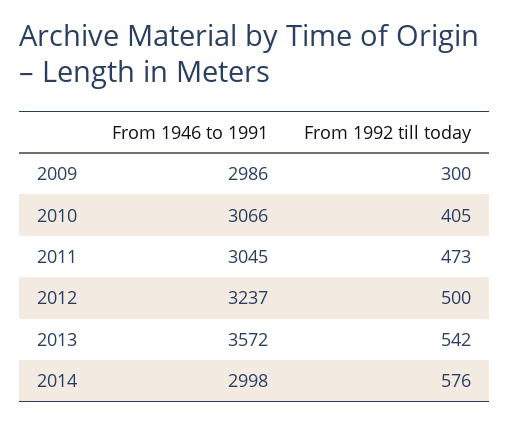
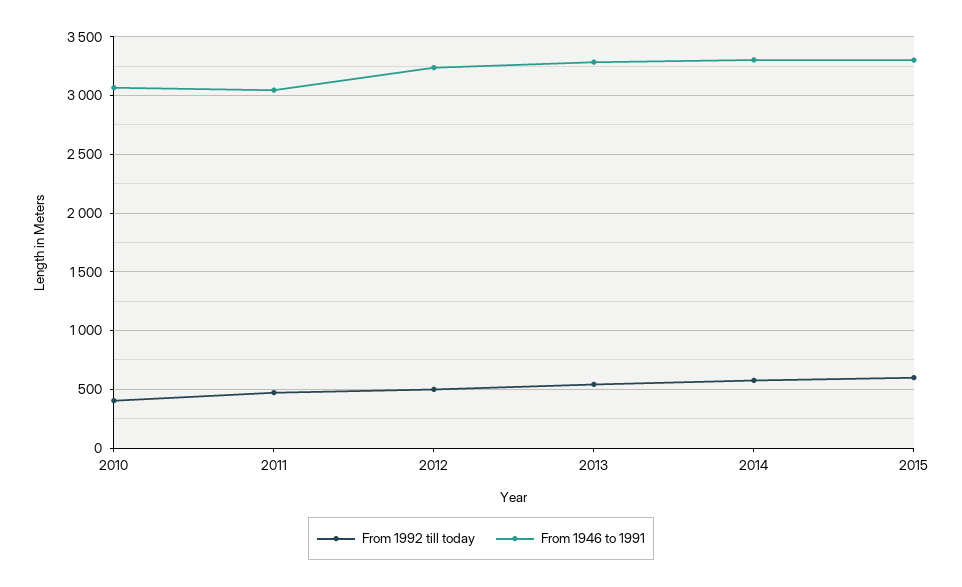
From 1946 to 1991, 2009: 2986 -> none
From 1992 till today, 2009: 300 -> none
From 1946 to 1991, 2013: 3572 -> 3300
From 1946 to 1991, 2014: 2998 -> 3300
From 1992 till today, 2015: none -> 600
From 1946 to 1991, 2015: none -> 3300

